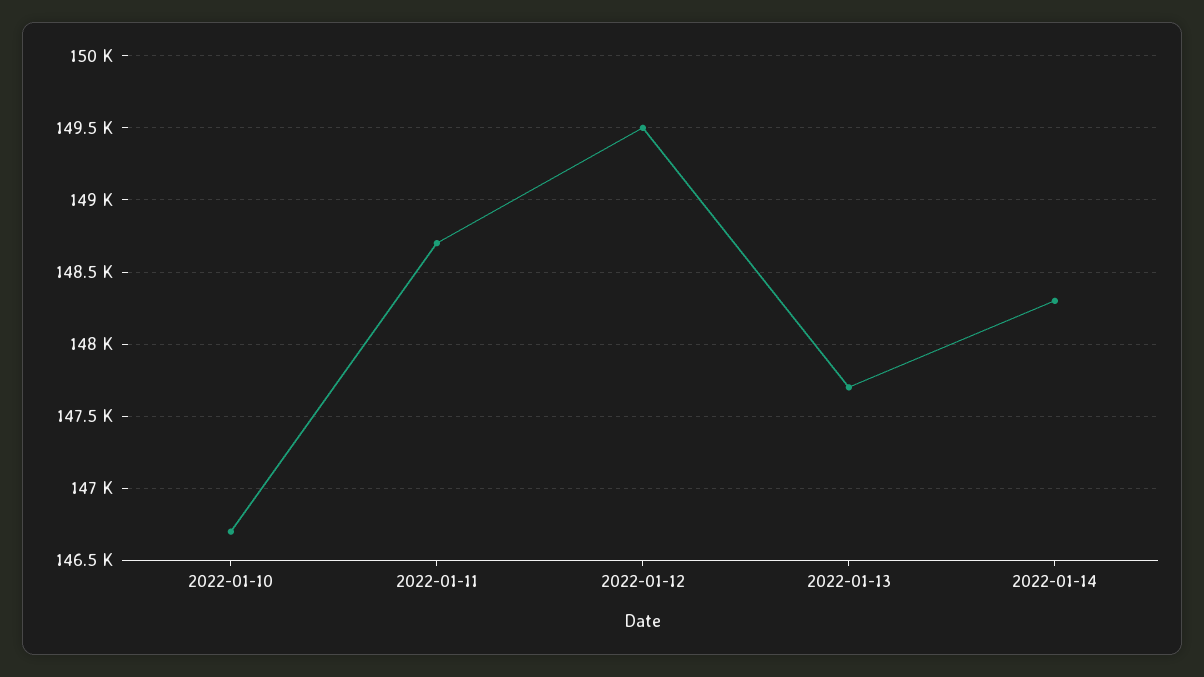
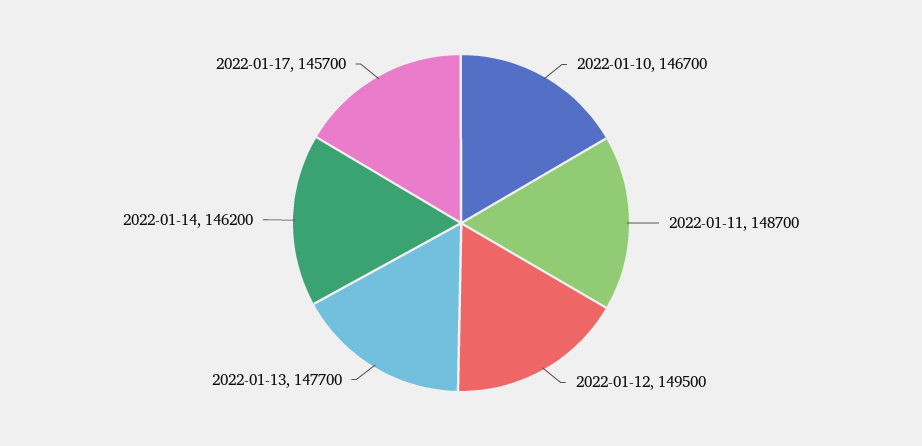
2022-01-14: 148300 -> 146200
2022-01-17: none -> 145700

